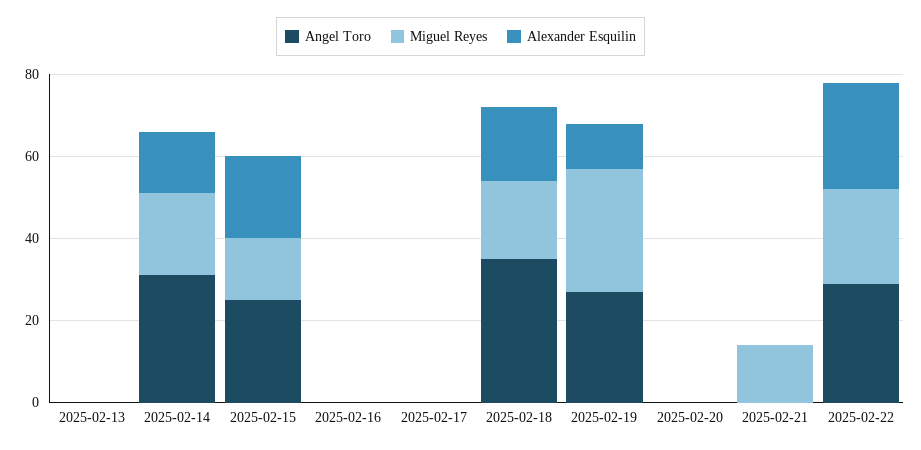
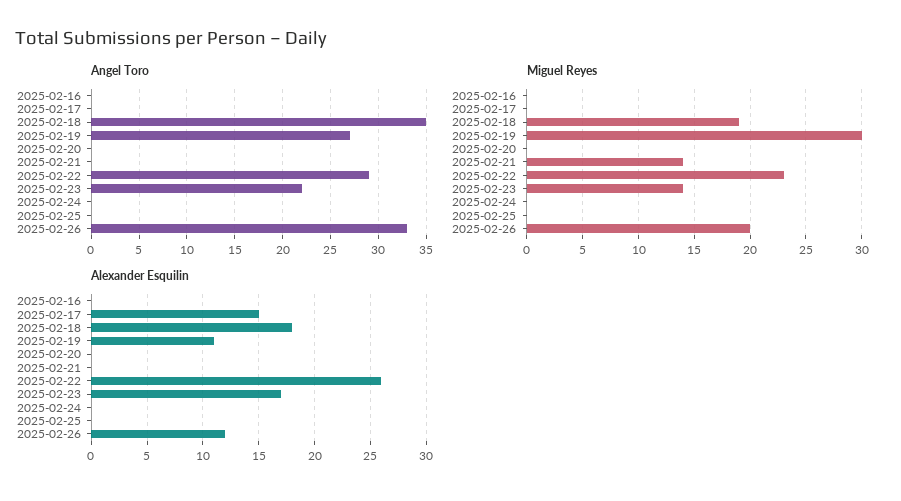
Angel Toro, 2025-02-13: 0 -> none
Miguel Reyes, 2025-02-13: 0 -> none
Alexander Esquilin, 2025-02-13: 0 -> none
Angel Toro, 2025-02-14: 30 -> none
Miguel Reyes, 2025-02-14: 20 -> none
Alexander Esquilin, 2025-02-14: 15 -> none
Angel Toro, 2025-02-15: 25 -> none
Miguel Reyes, 2025-02-15: 15 -> none
Alexander Esquilin, 2025-02-15: 20 -> none
Alexander Esquilin, 2025-02-17: 0 -> 15
Angel Toro, 2025-02-23: none -> 22
Angel Toro, 2025-02-24: none -> 0
Angel Toro, 2025-02-25: none -> 0
Angel Toro, 2025-02-26: none -> 33
Miguel Reyes, 2025-02-23: none -> 14
Miguel Reyes, 2025-02-24: none -> 0
Miguel Reyes, 2025-02-25: none -> 0
Miguel Reyes, 2025-02-26: none -> 20
Alexander Esquilin, 2025-02-23: none -> 17
Alexander Esquilin, 2025-02-24: none -> 0
Alexander Esquilin, 2025-02-25: none -> 0
Alexander Esquilin, 2025-02-26: none -> 12

